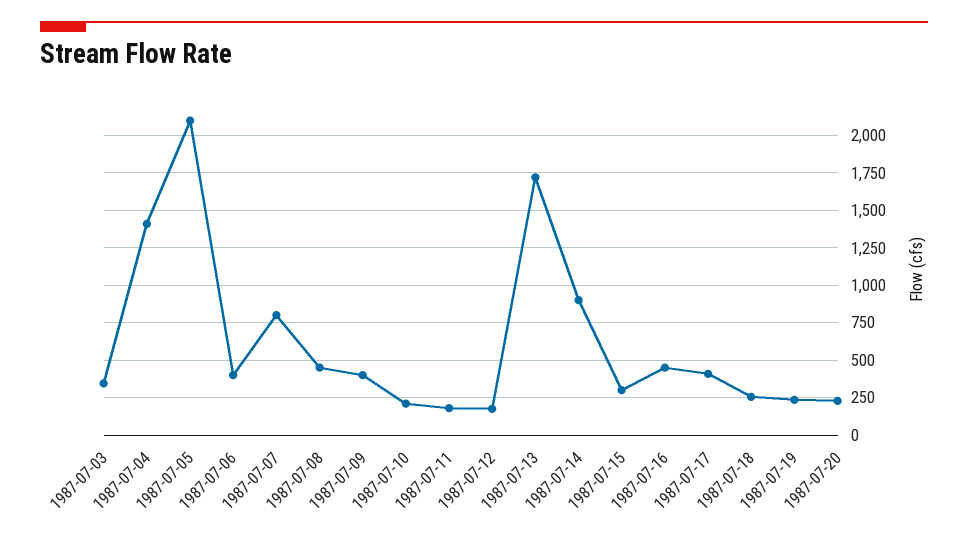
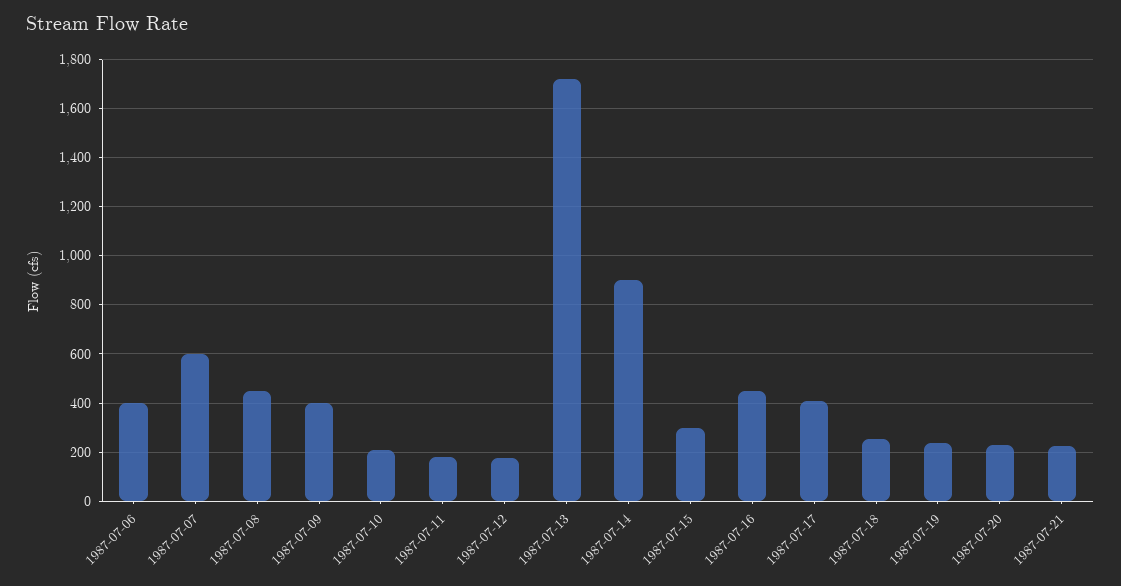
1987-07-03: 350 -> none
1987-07-04: 1400 -> none
1987-07-05: 2100 -> none
1987-07-07: 800 -> 600
1987-07-21: none -> 225

